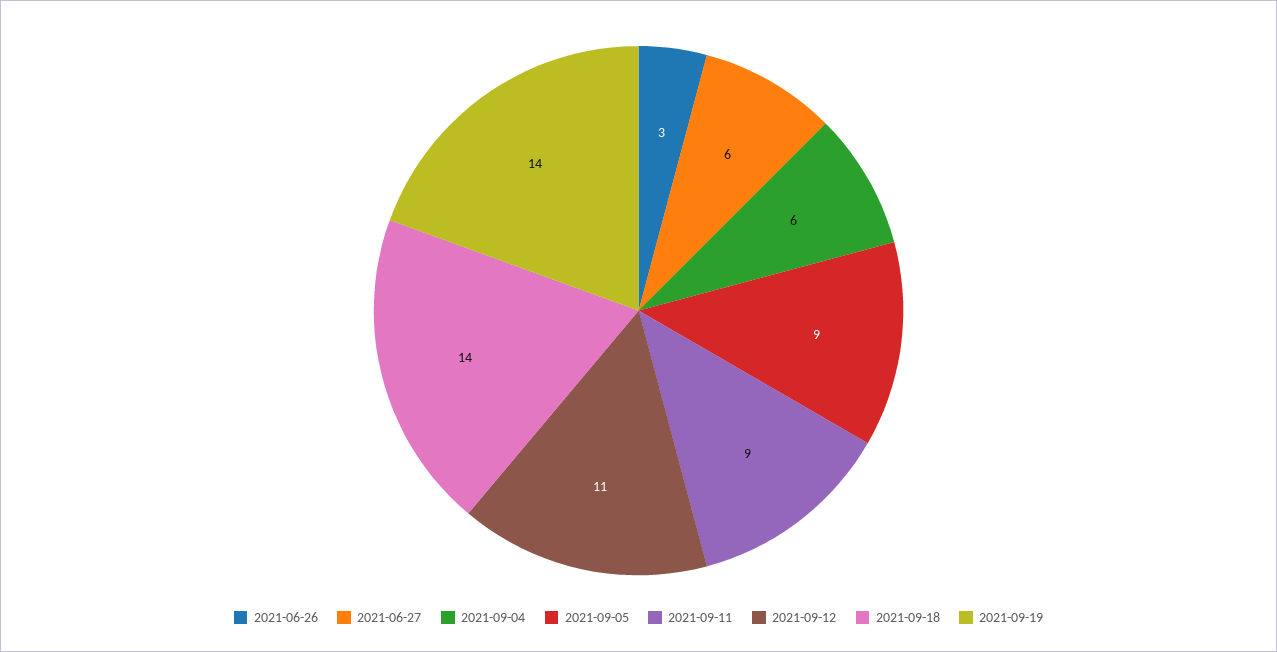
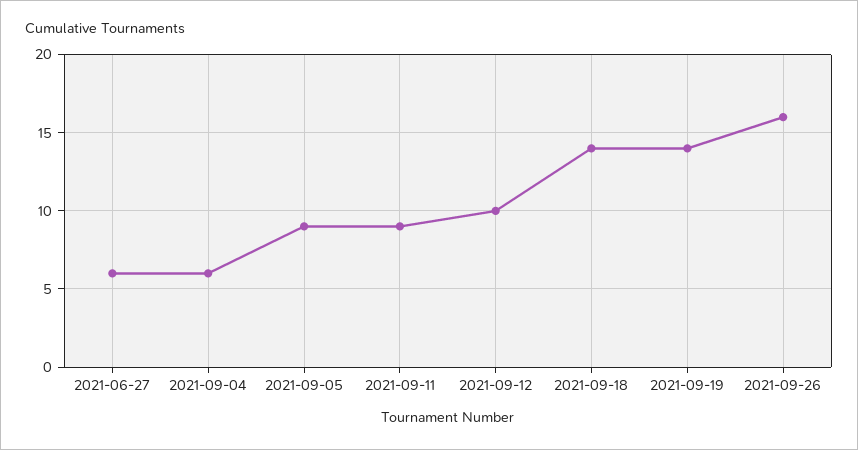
2021-06-26: 3 -> none
2021-09-12: 11 -> 10
2021-09-26: none -> 16

